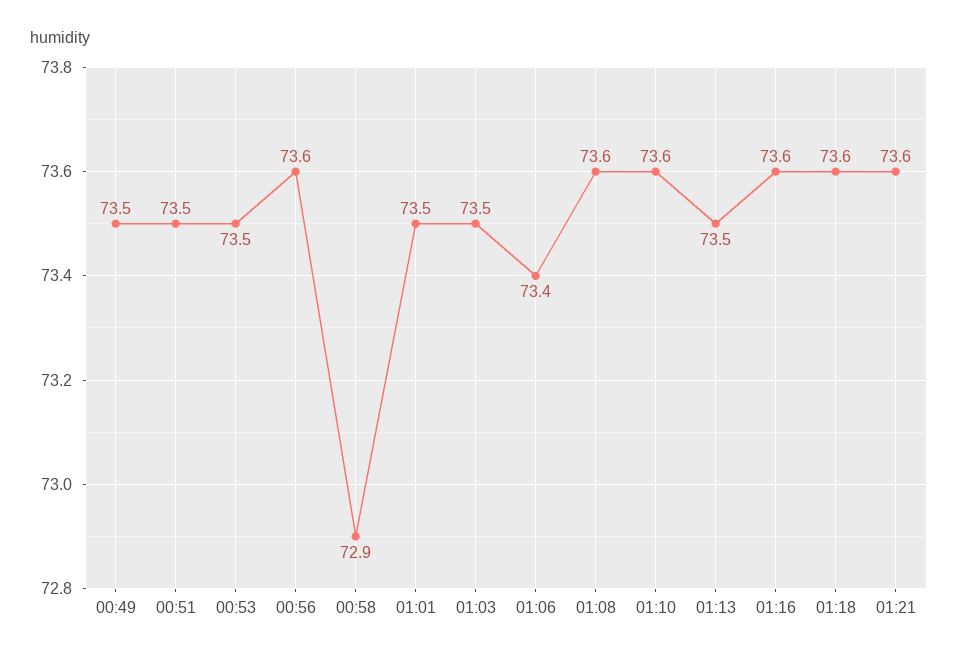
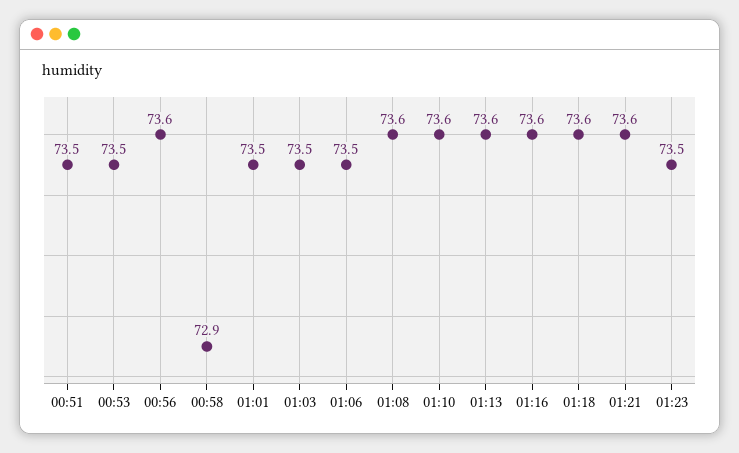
00:49: 73.5 -> none
01:06: 73.4 -> 73.5
01:13: 73.5 -> 73.6
01:23: none -> 73.5

